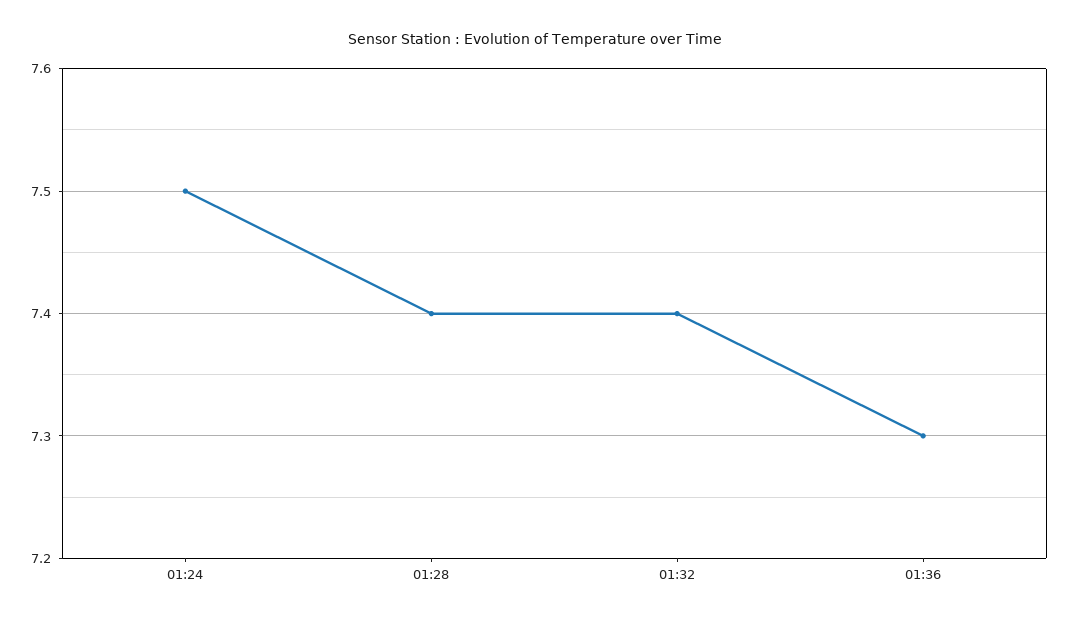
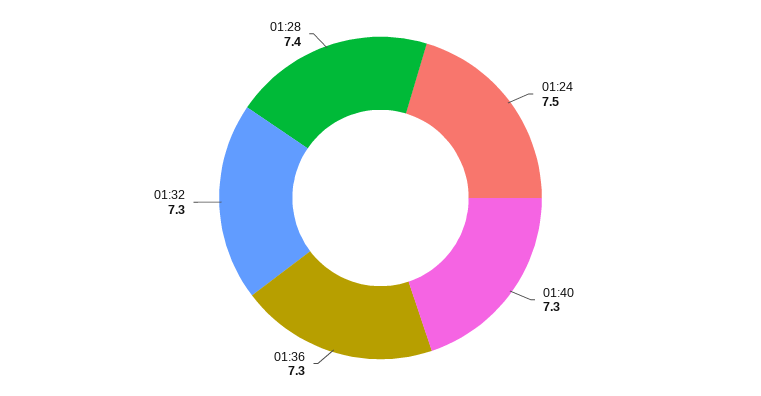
01:32: 7.4 -> 7.3
01:40: none -> 7.3

